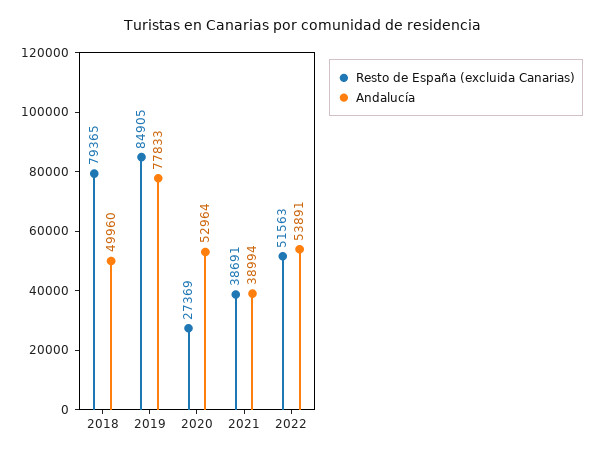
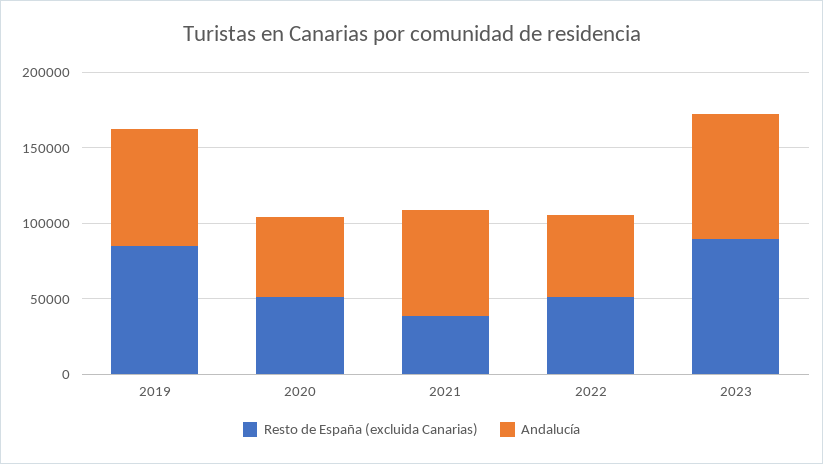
Resto de España (excluida Canarias), 2018: 79365 -> none
Andalucía, 2018: 49960 -> none
Resto de España (excluida Canarias), 2020: 27369 -> 50000
Andalucía, 2021: 38994 -> 70000
Resto de España (excluida Canarias), 2023: none -> 90000
Andalucía, 2023: none -> 80000

